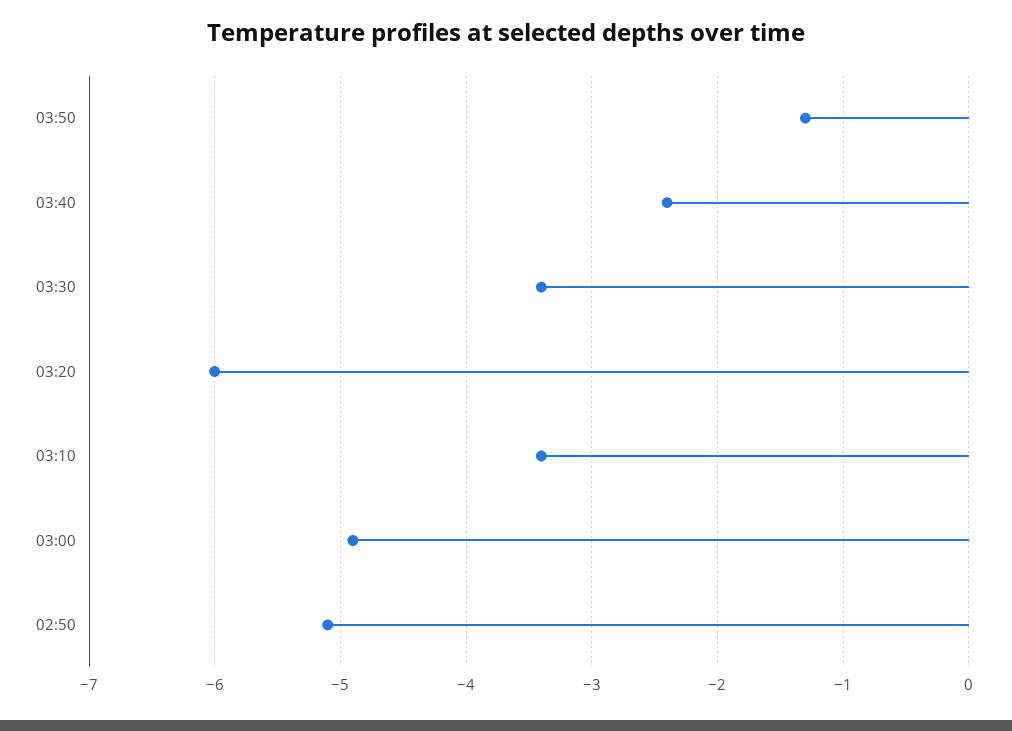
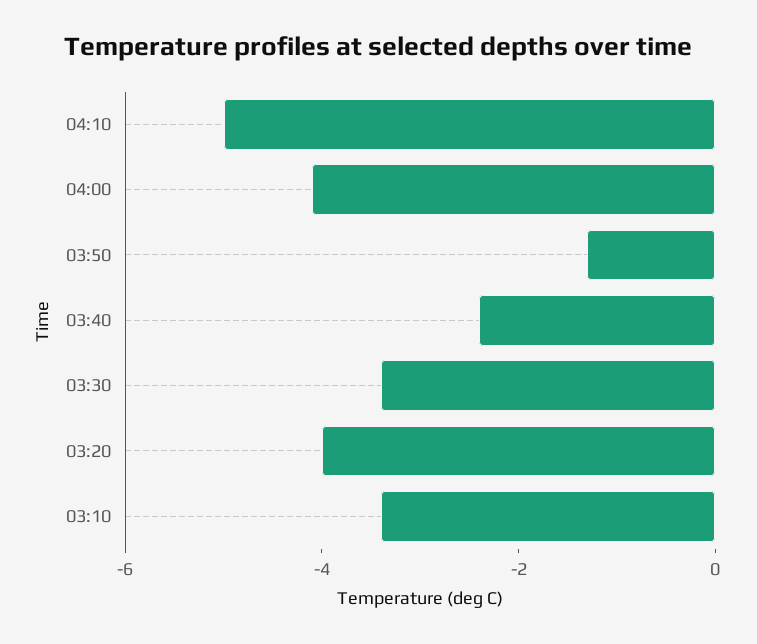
03:20: -6 -> -4
03:00: -4.9 -> none
02:50: -5.1 -> none
04:10: none -> -5
04:00: none -> -4

